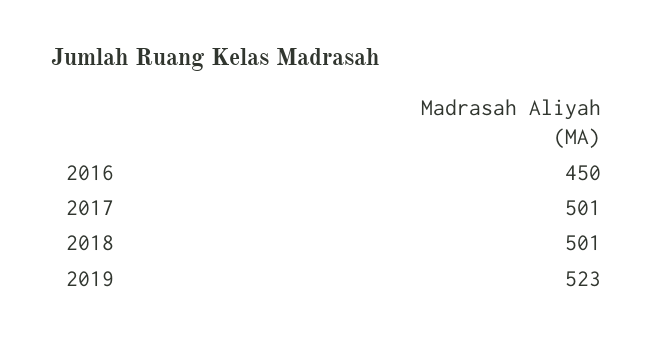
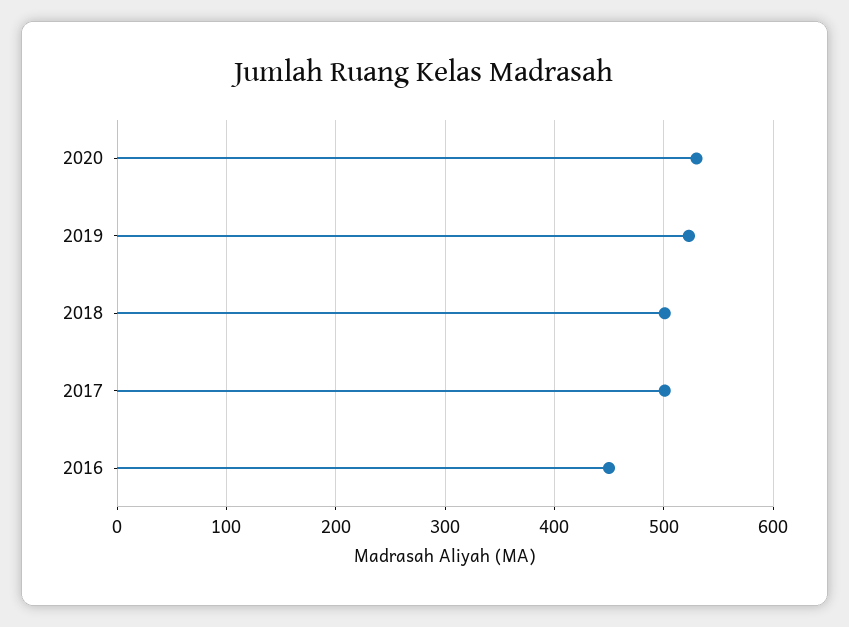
2020: none -> 530

